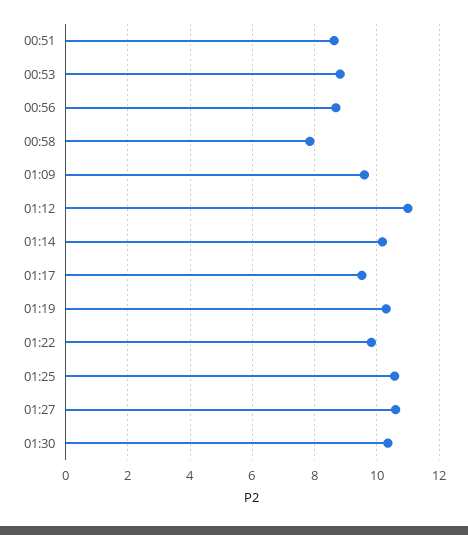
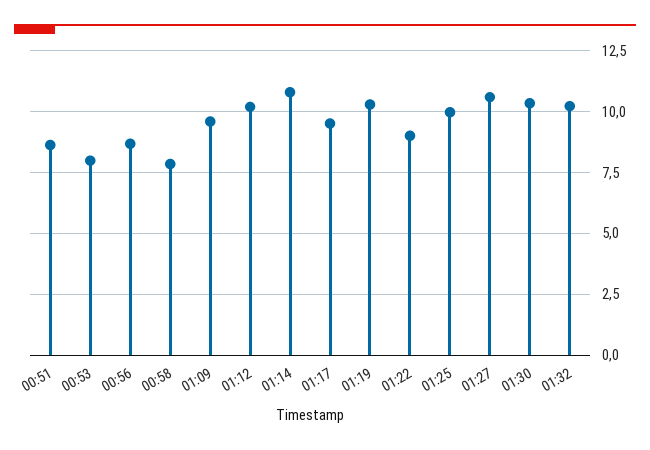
00:53: 8.8 -> 8
01:12: 11 -> 10.25
01:14: 10.2 -> 10.75
01:22: 9.8 -> 9
01:25: 10.6 -> 10
01:32: none -> 10.25

